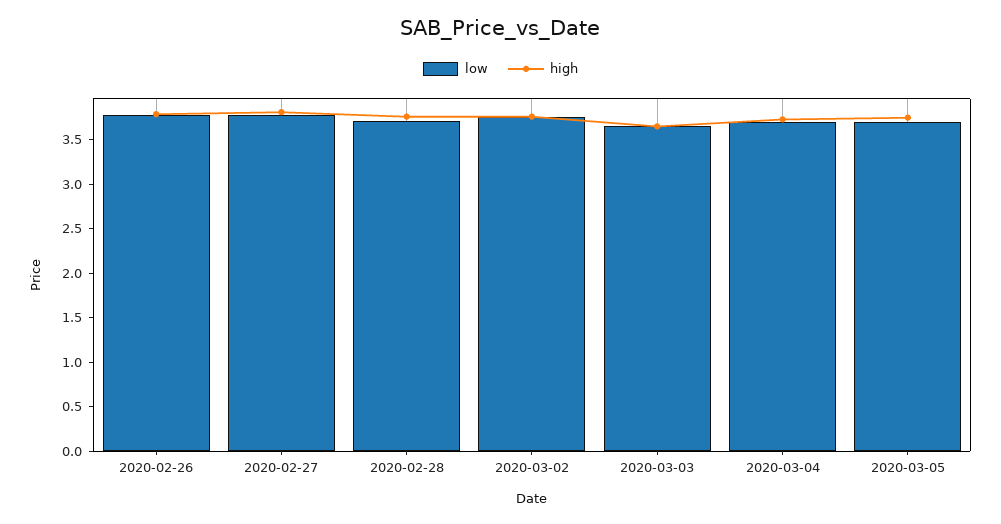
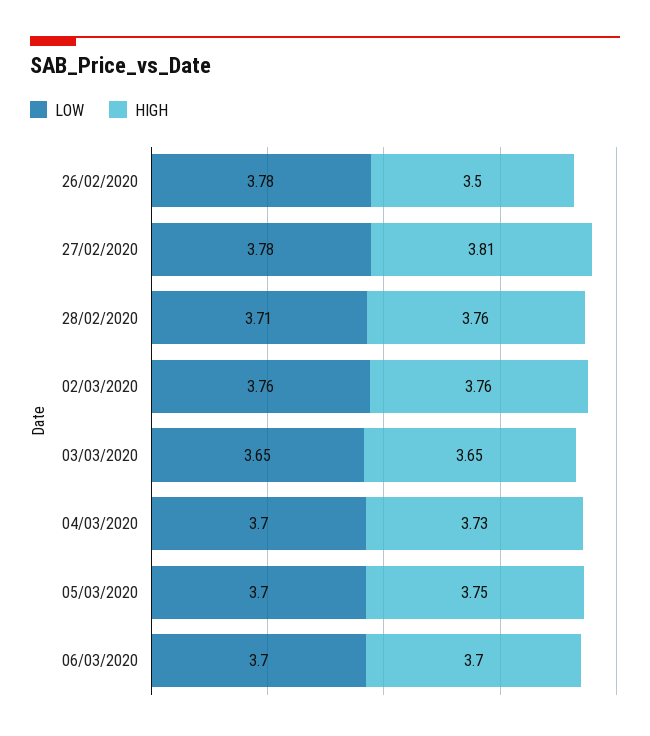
high, 2020-02-26: 3.8 -> 3.5
low, 06/03/2020: none -> 3.7
high, 06/03/2020: none -> 3.7

